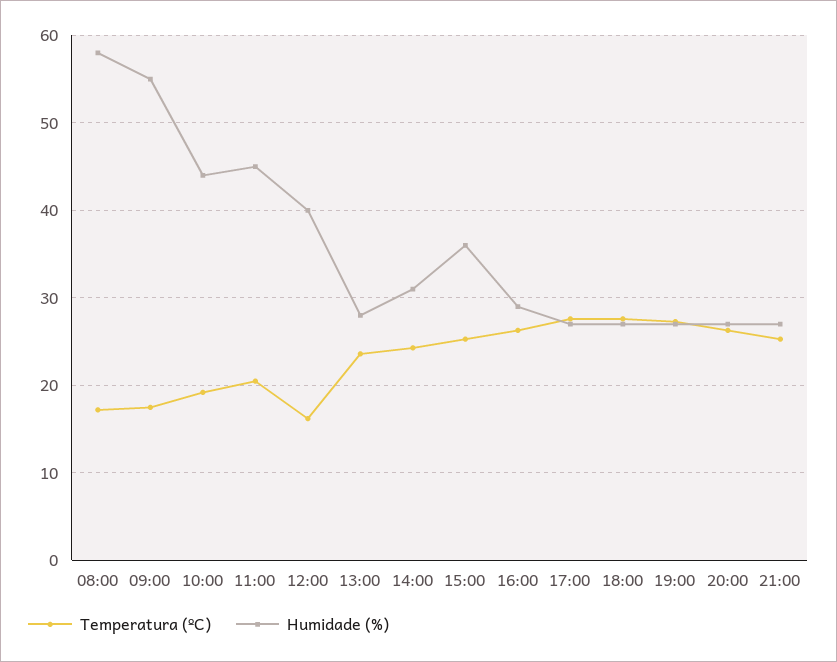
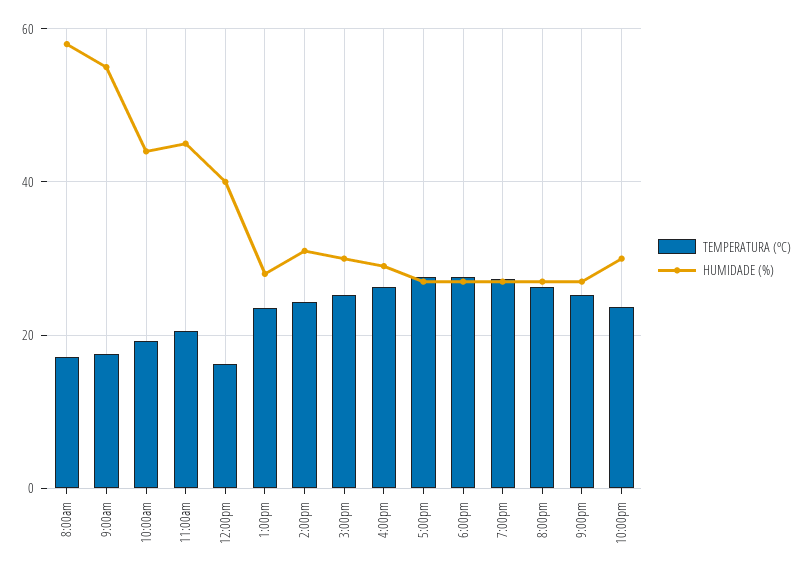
Humidade (%), 15:00: 36 -> 30
Temperatura (ºC), 10:00pm: none -> 24
Humidade (%), 10:00pm: none -> 30

